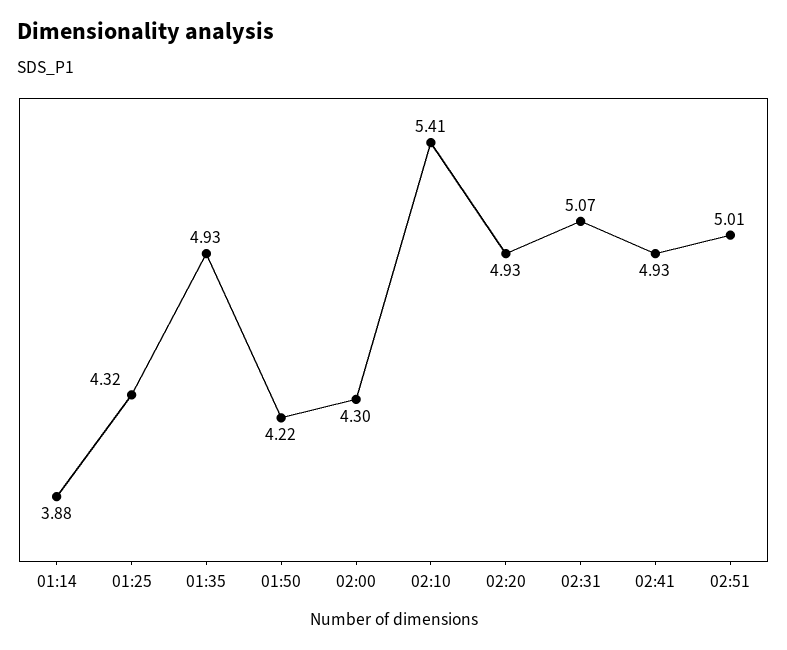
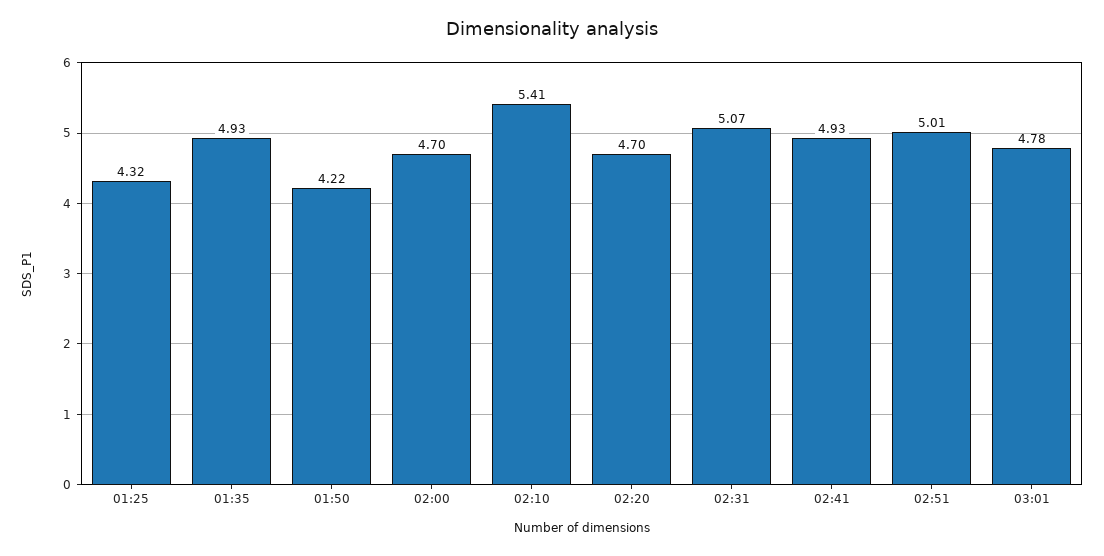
01:14: 3.88 -> none
02:00: 4.3 -> 4.7
02:20: 4.93 -> 4.7
03:01: none -> 4.78

